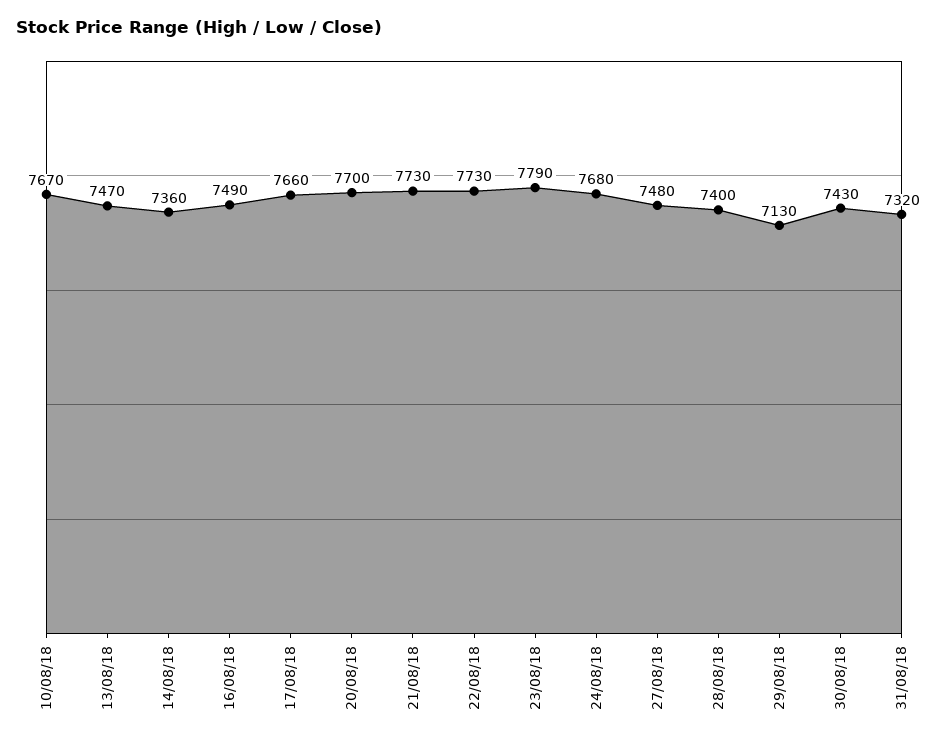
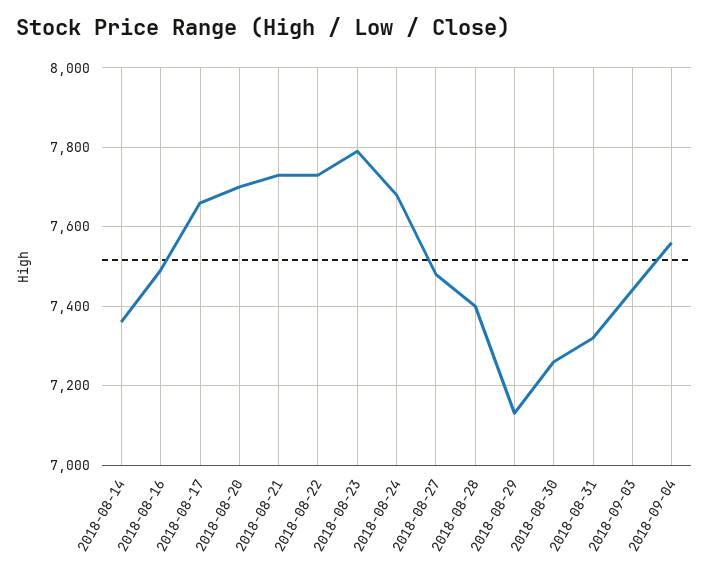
10/08/18: 7670 -> none
13/08/18: 7470 -> none
30/08/18: 7430 -> 7260
2018-09-03: none -> 7440
2018-09-04: none -> 7560

